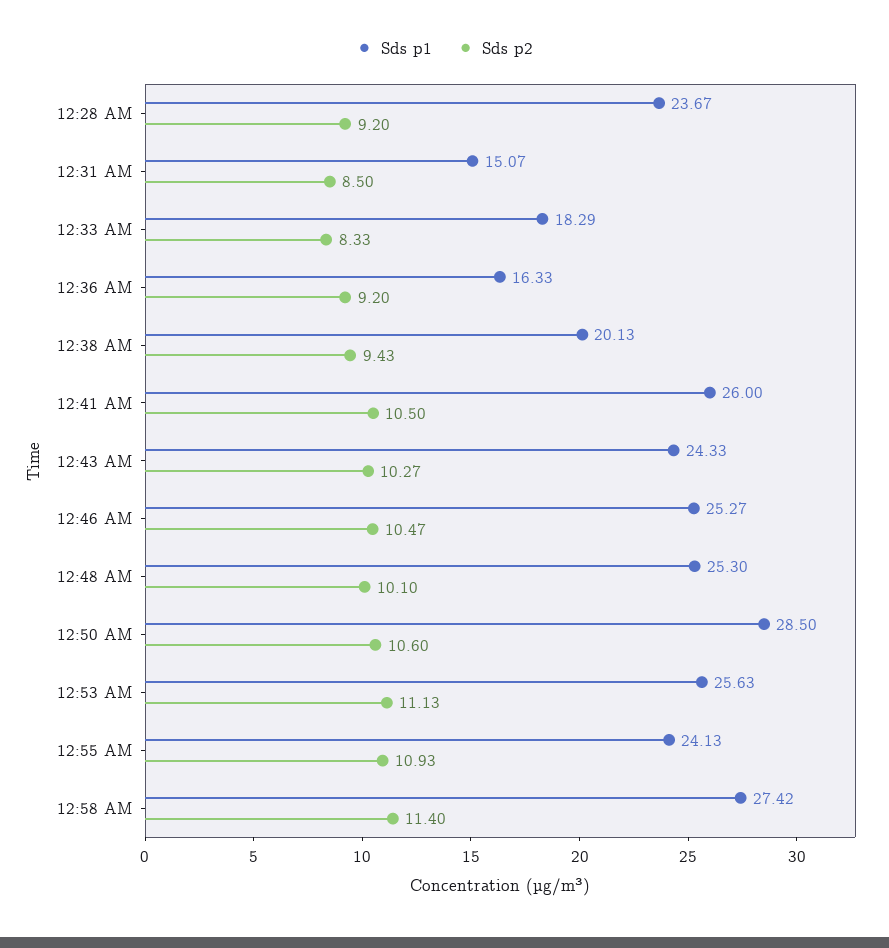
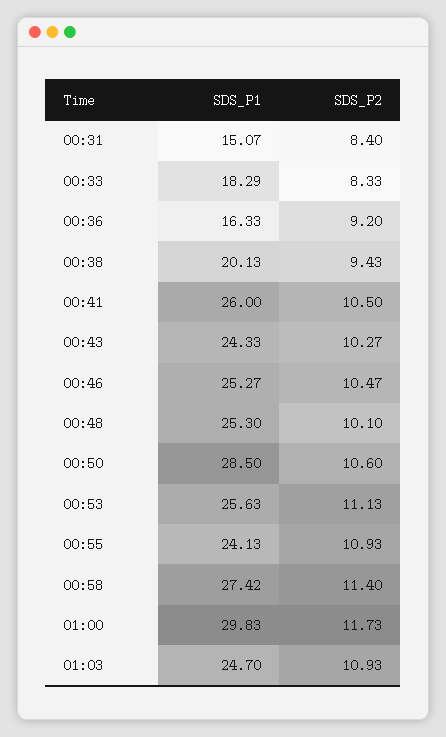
Sds p1, 12:28 AM: 23.67 -> none
Sds p2, 12:28 AM: 9.2 -> none
Sds p2, 12:31 AM: 8.5 -> 8.4
Sds p1, 01:00: none -> 29.83
Sds p2, 01:00: none -> 11.73
Sds p1, 01:03: none -> 24.7
Sds p2, 01:03: none -> 10.93

